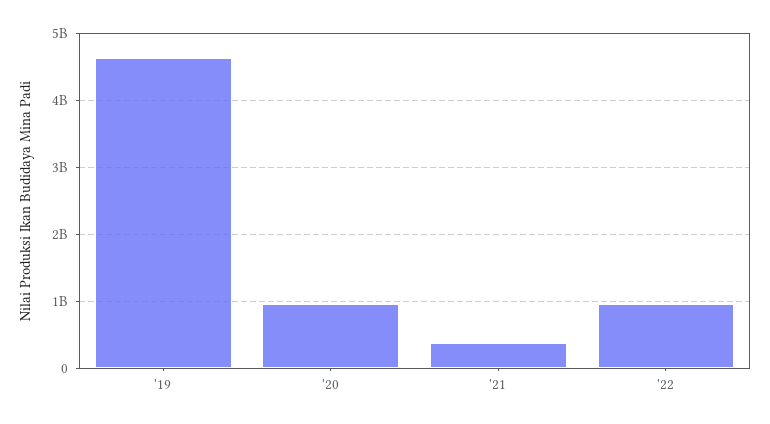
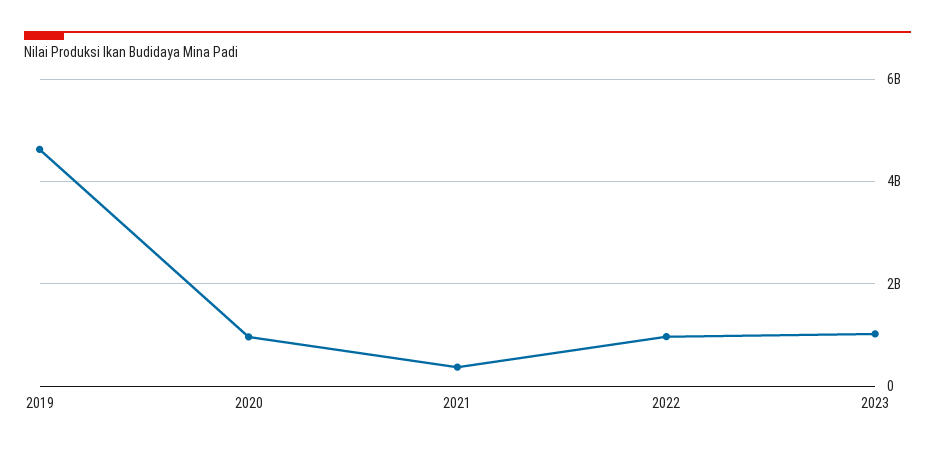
2023: none -> 1000000000

